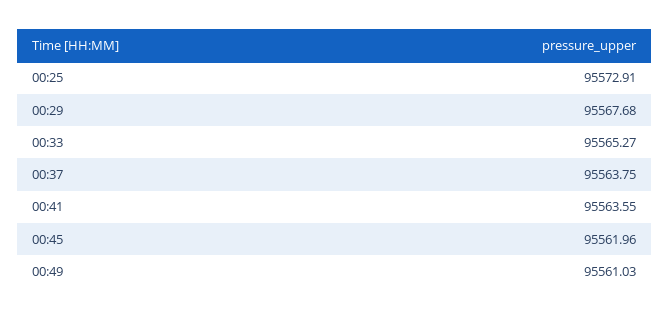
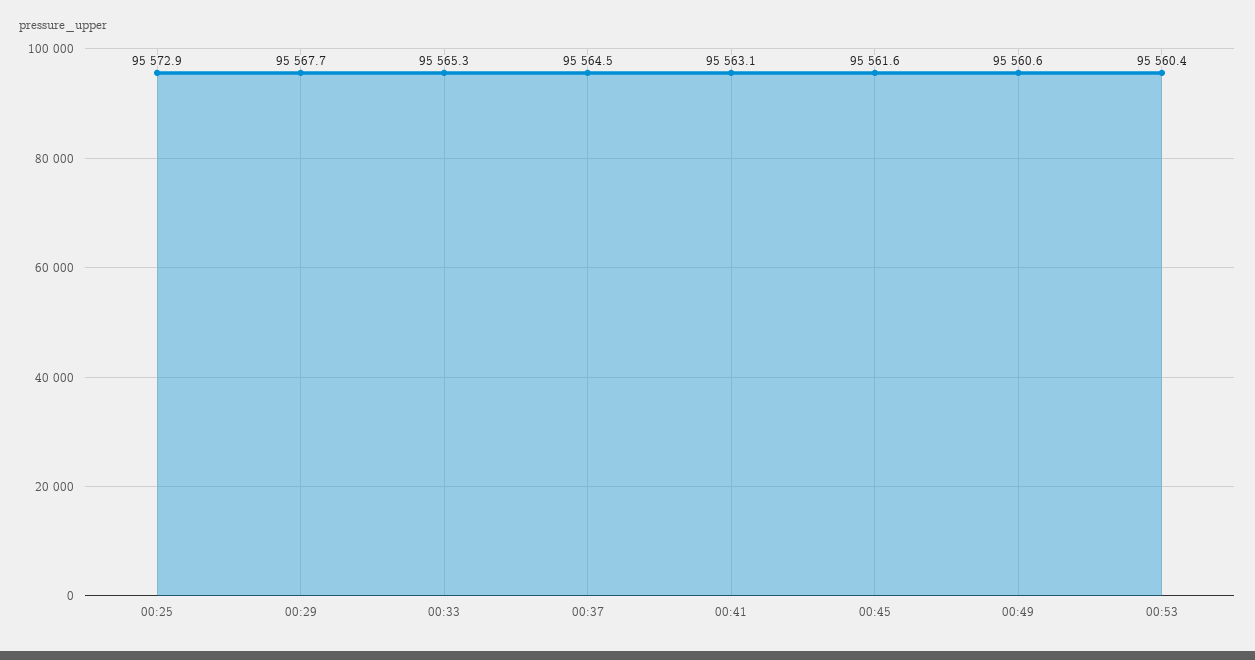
00:37: 95563.75 -> 95564.5
00:41: 95563.55 -> 95563.1
00:45: 95561.96 -> 95561.6
00:49: 95561.03 -> 95560.6
00:53: none -> 95560.4

